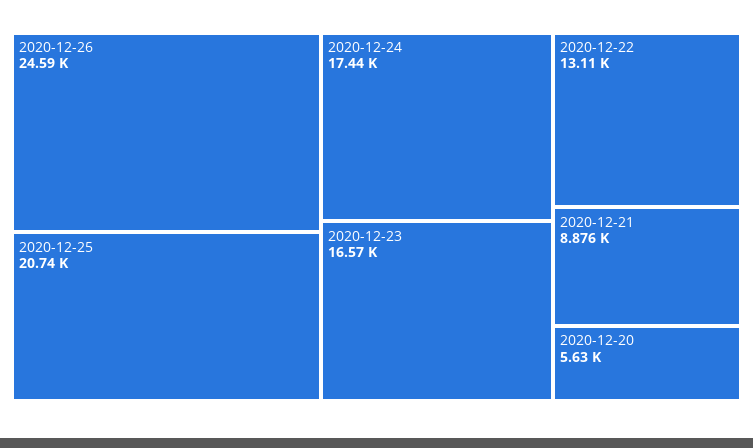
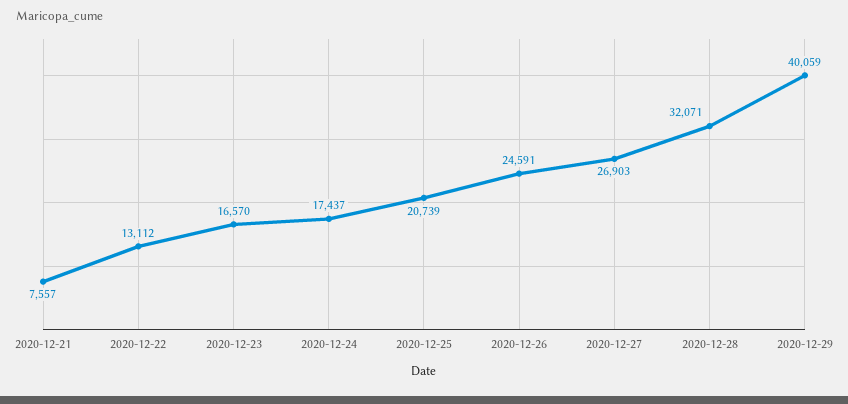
2020-12-21: 8876 -> 7557
2020-12-20: 5630 -> none
2020-12-27: none -> 26903
2020-12-28: none -> 32071
2020-12-29: none -> 40059

